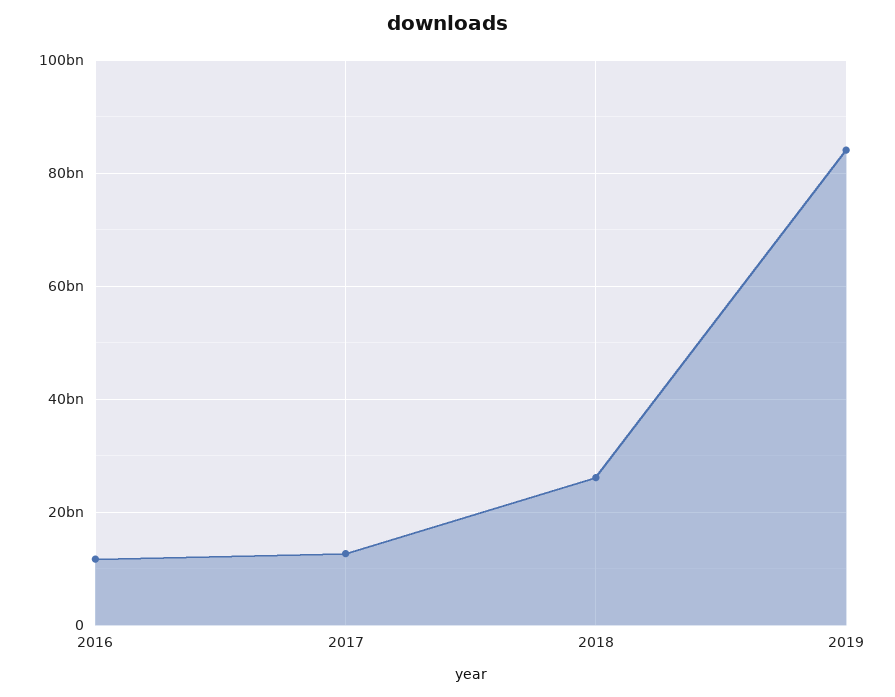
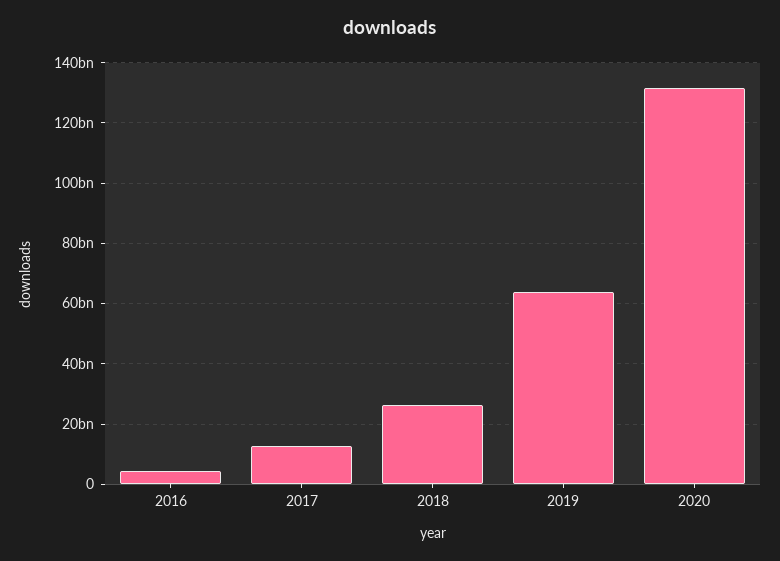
2016: 12000000000 -> 4000000000
2019: 84000000000 -> 64000000000
2020: none -> 132000000000

